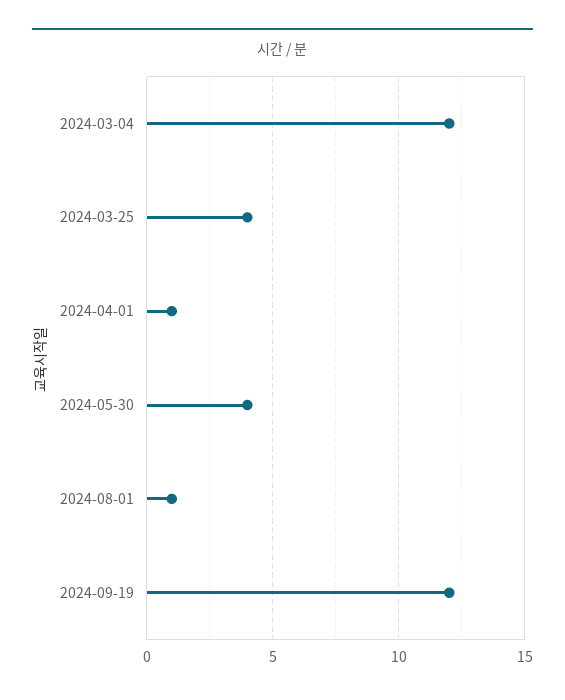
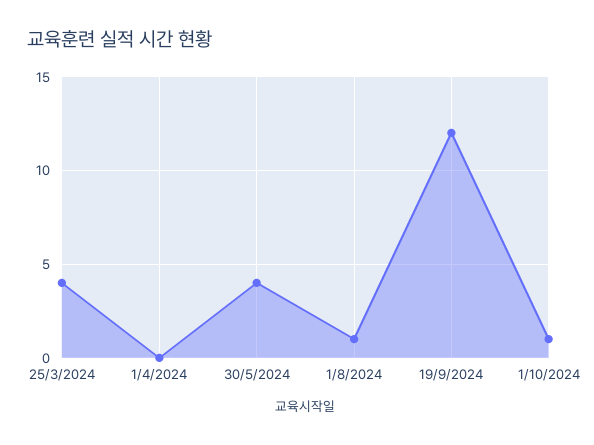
2024-03-04: 12 -> none
2024-04-01: 1 -> 0
1/10/2024: none -> 1

